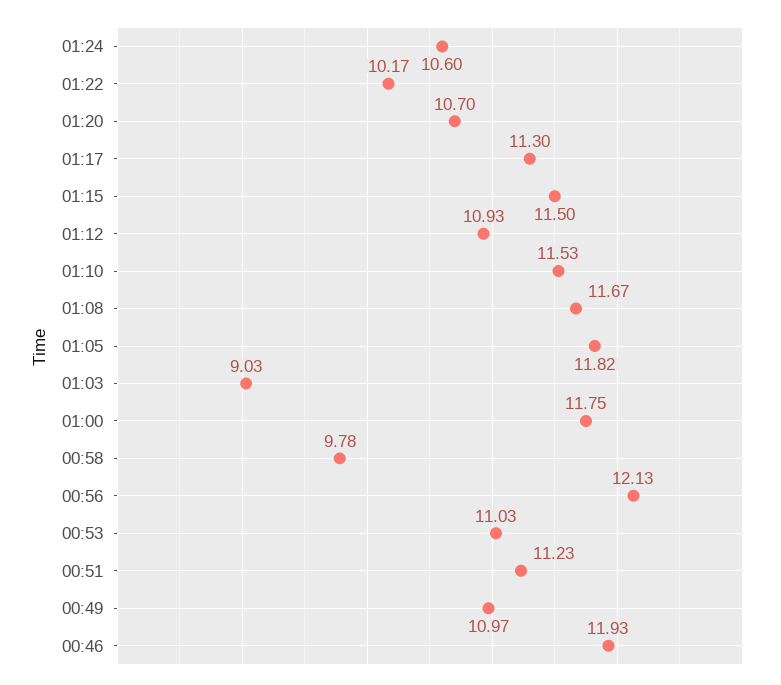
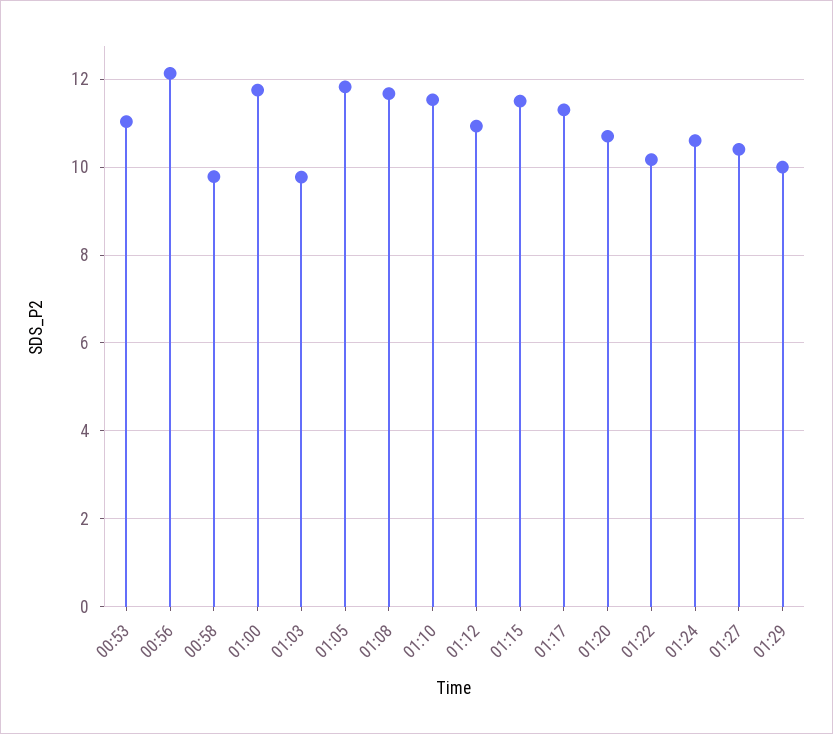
01:03: 9.03 -> 9.8
00:51: 11.23 -> none
00:49: 10.97 -> none
00:46: 11.93 -> none
01:27: none -> 10.4
01:29: none -> 10

